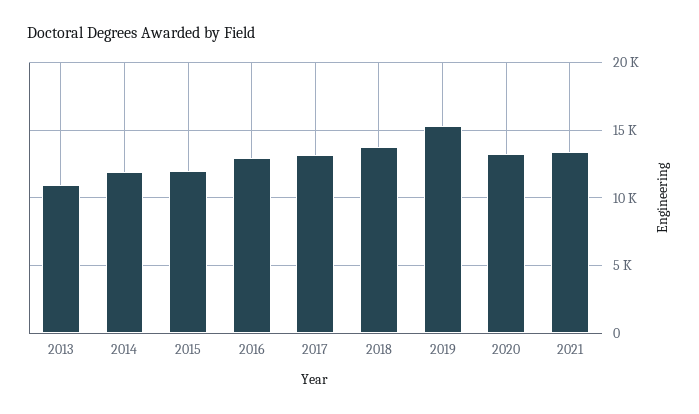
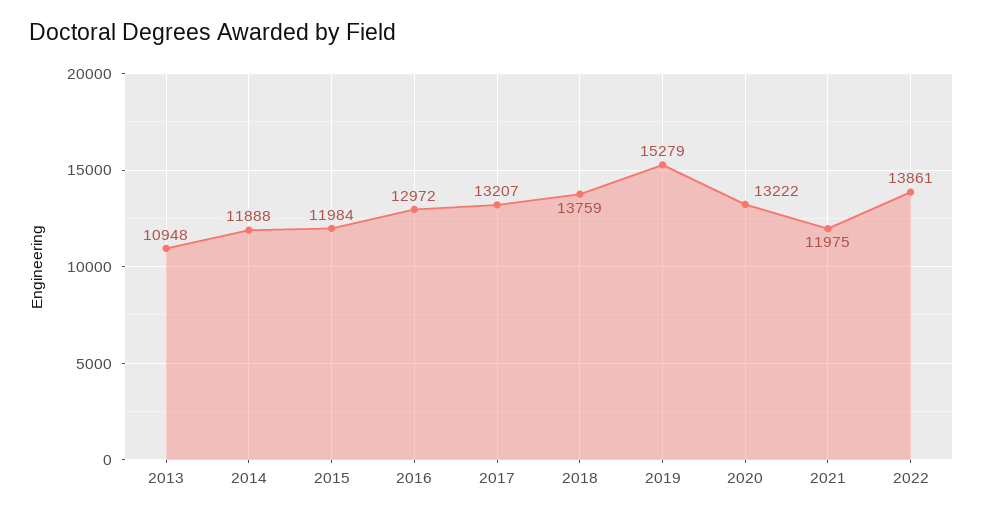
2021: 13500 -> 11975
2022: none -> 13861

